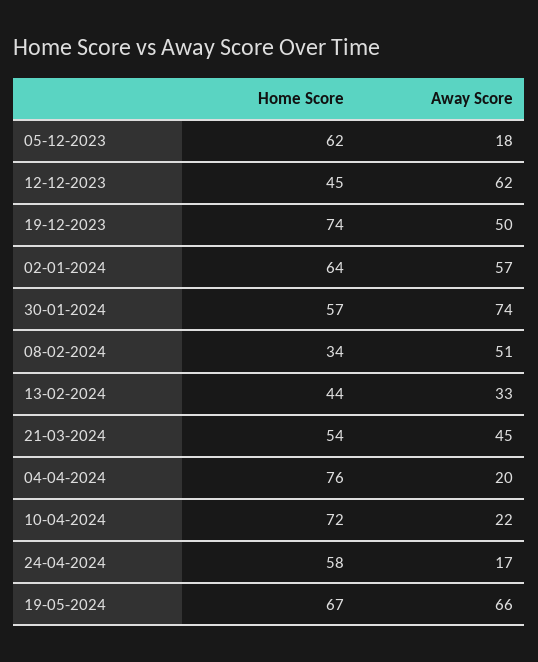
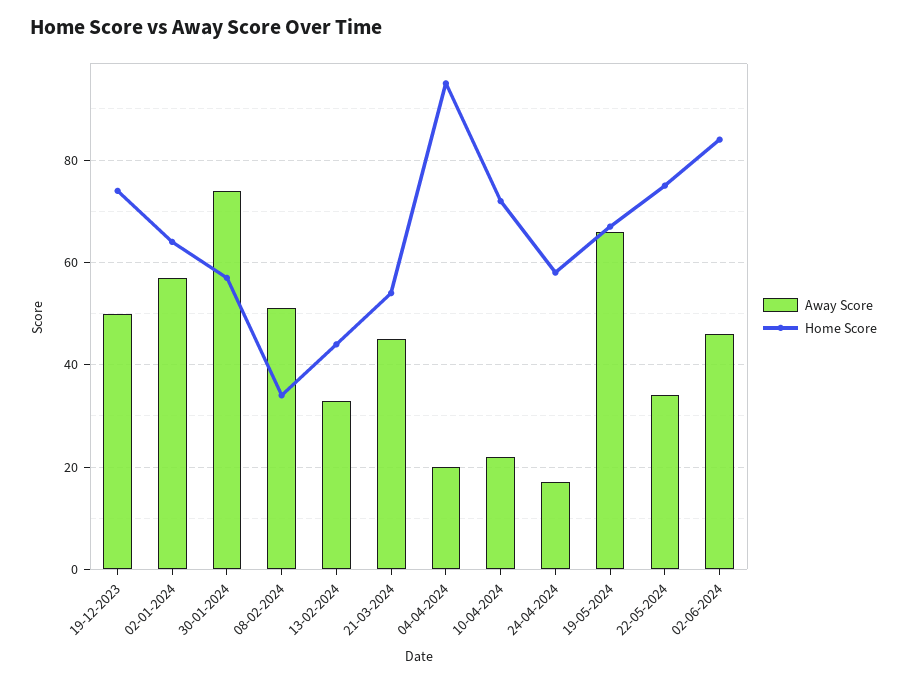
Home Score, 05-12-2023: 62 -> none
Away Score, 05-12-2023: 18 -> none
Home Score, 12-12-2023: 45 -> none
Away Score, 12-12-2023: 62 -> none
Home Score, 04-04-2024: 76 -> 95
Away Score, 22-05-2024: none -> 35
Home Score, 22-05-2024: none -> 75
Away Score, 02-06-2024: none -> 45
Home Score, 02-06-2024: none -> 85

